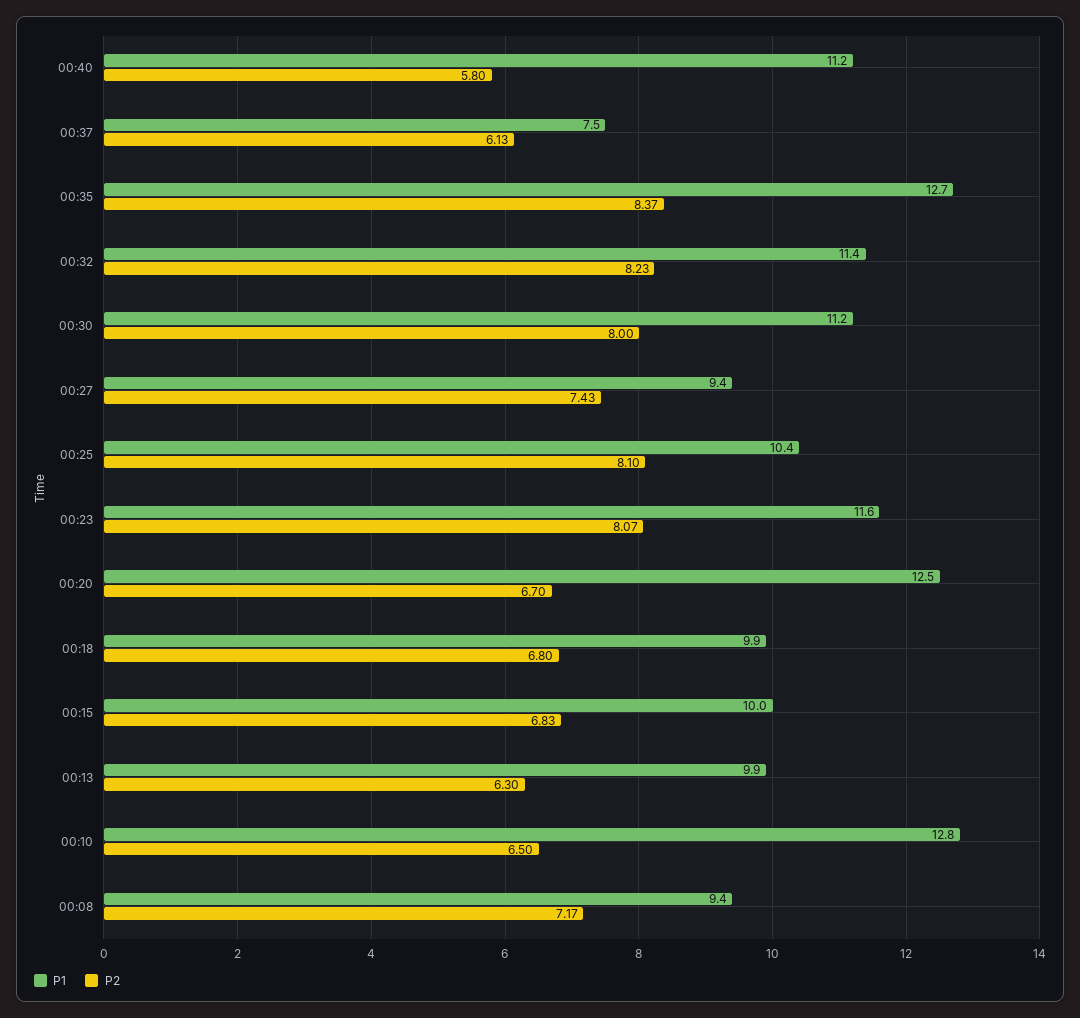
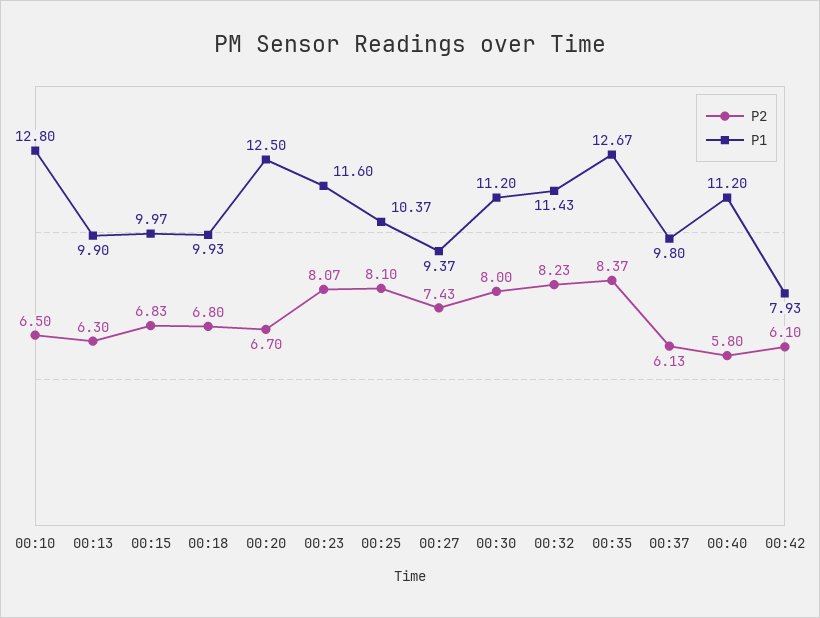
P1, 00:37: 7.5 -> 9.8
P1, 00:08: 9.4 -> none
P2, 00:08: 7.17 -> none
P2, 00:42: none -> 6.1
P1, 00:42: none -> 7.93

